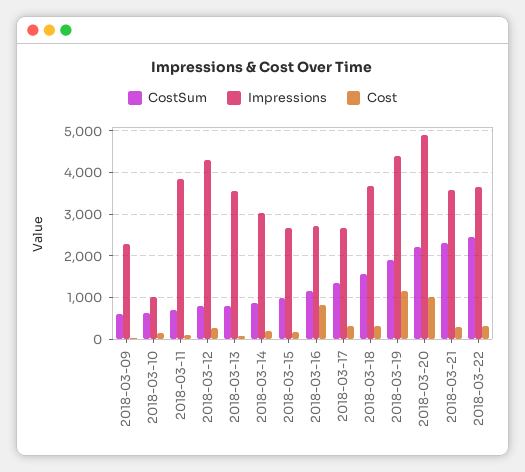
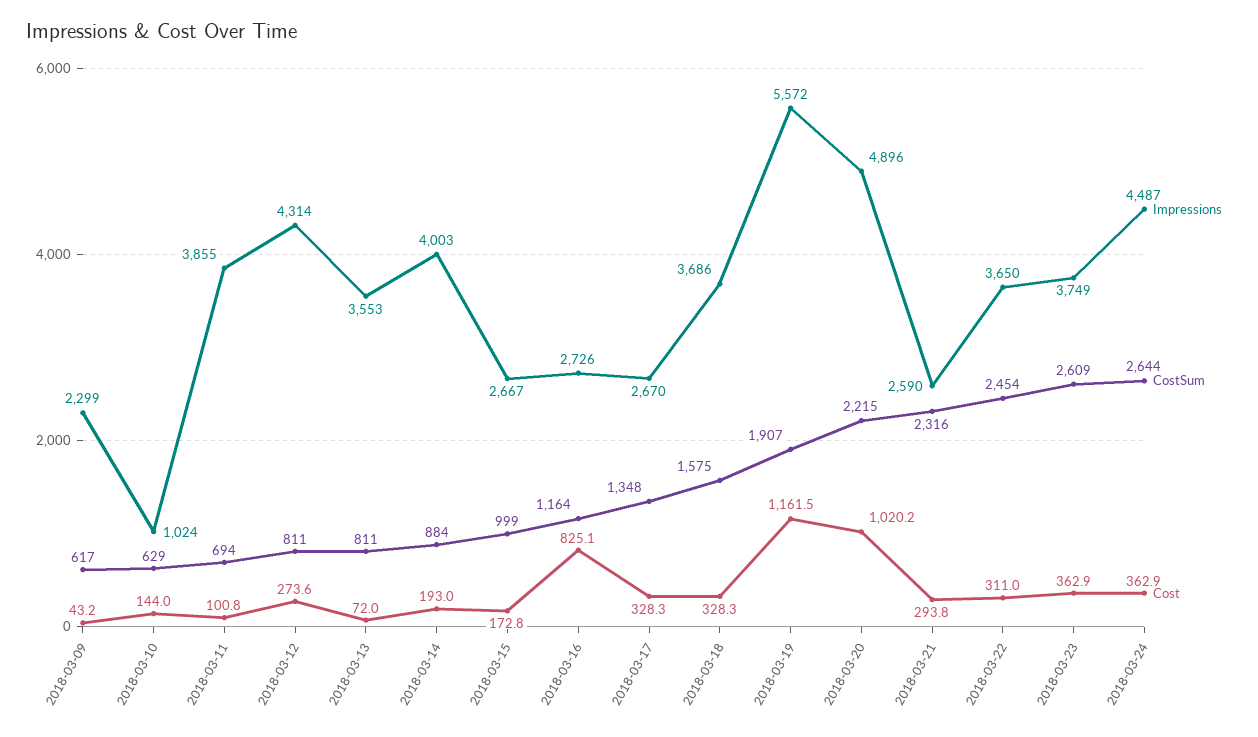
Impressions, 2018-03-14: 3000 -> 4003
Impressions, 2018-03-19: 4400 -> 5572
Impressions, 2018-03-21: 3600 -> 2590
Impressions, 2018-03-23: none -> 3749
CostSum, 2018-03-23: none -> 2609
Cost, 2018-03-23: none -> 362.9
Impressions, 2018-03-24: none -> 4487
CostSum, 2018-03-24: none -> 2644
Cost, 2018-03-24: none -> 362.9

